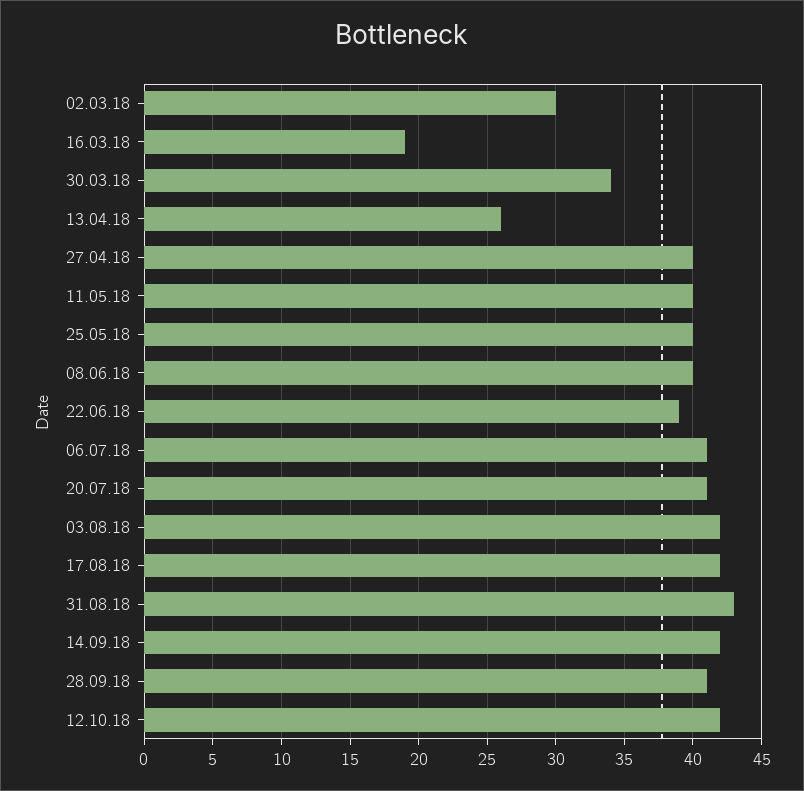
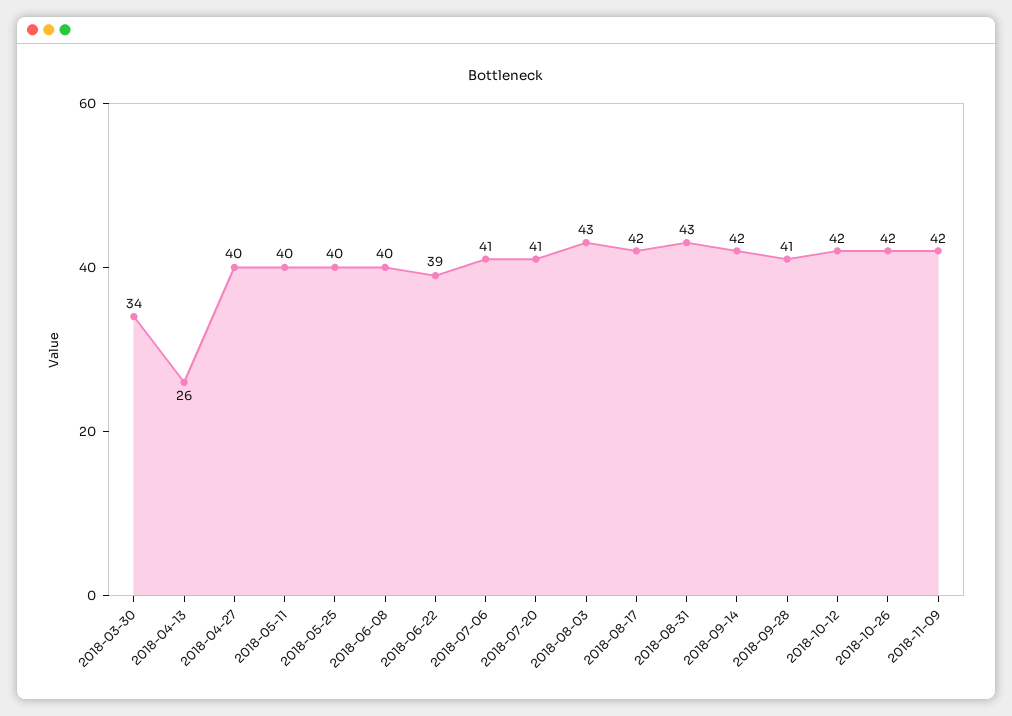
02.03.18: 30 -> none
16.03.18: 19 -> none
03.08.18: 42 -> 43
2018-10-26: none -> 42
2018-11-09: none -> 42

